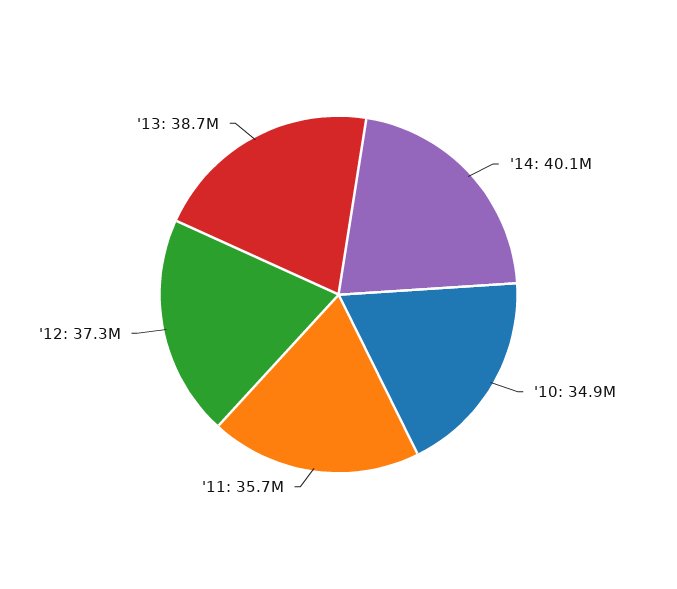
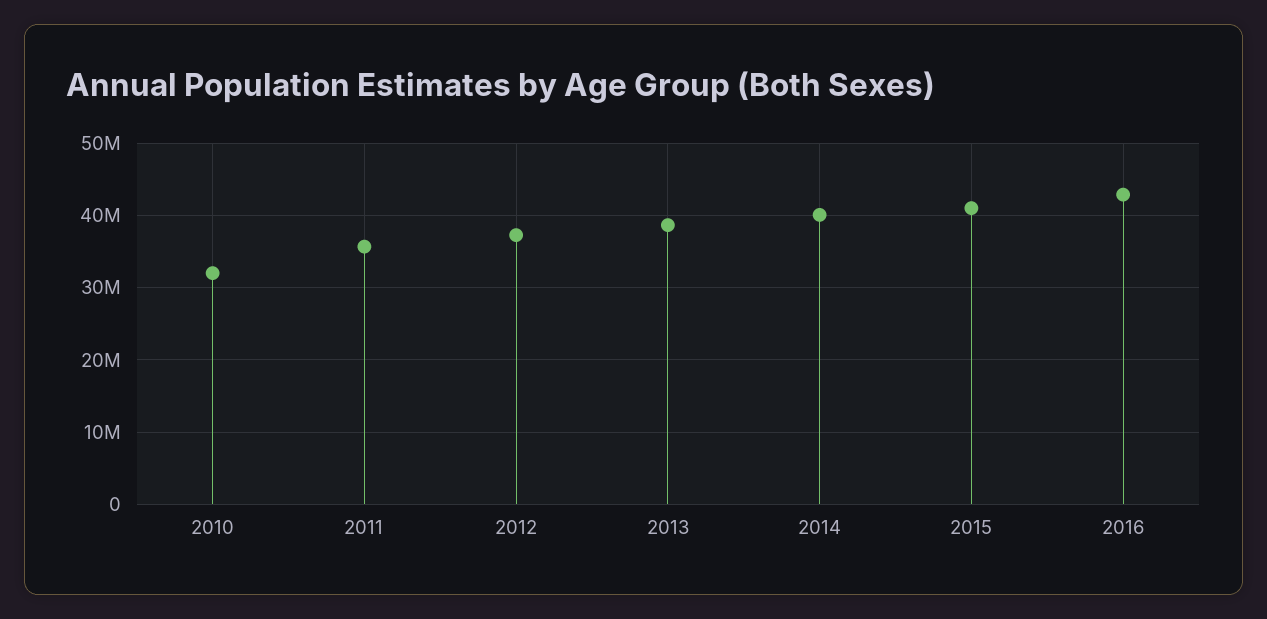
'10: 34900000 -> 32000000
2015: none -> 41000000
2016: none -> 43000000

